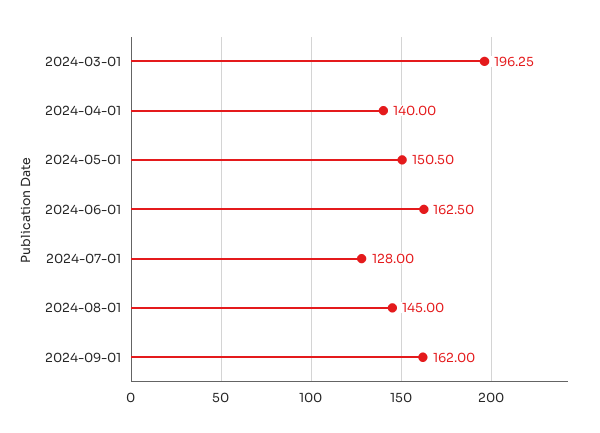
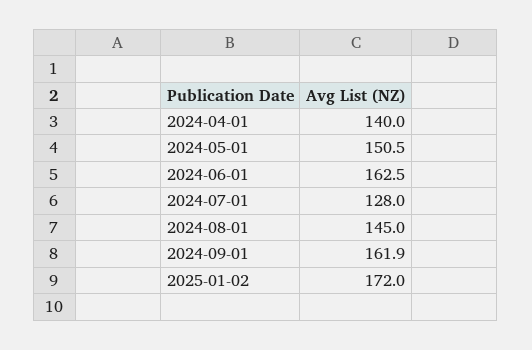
2024-03-01: 196.25 -> none
2024-09-01: 162 -> 161.9
2025-01-02: none -> 172

